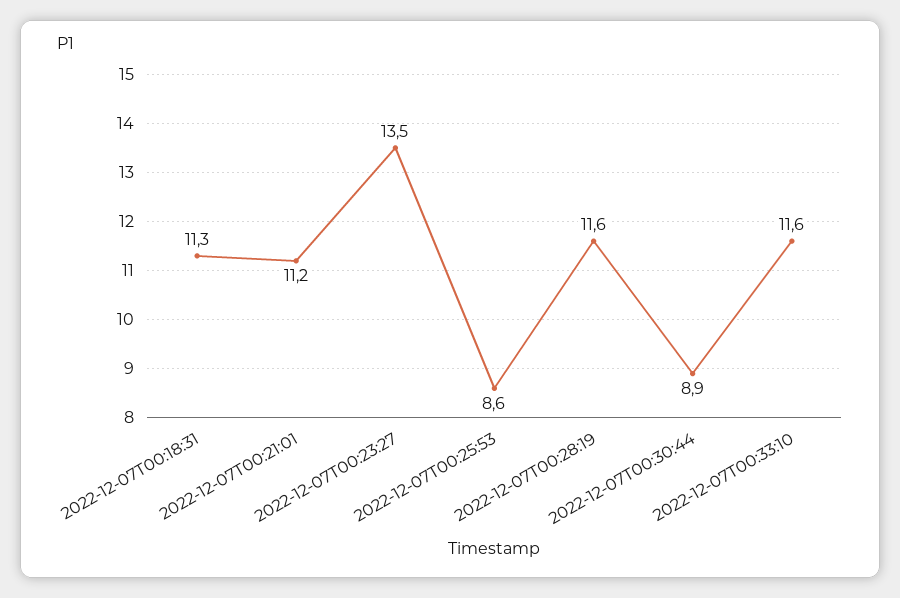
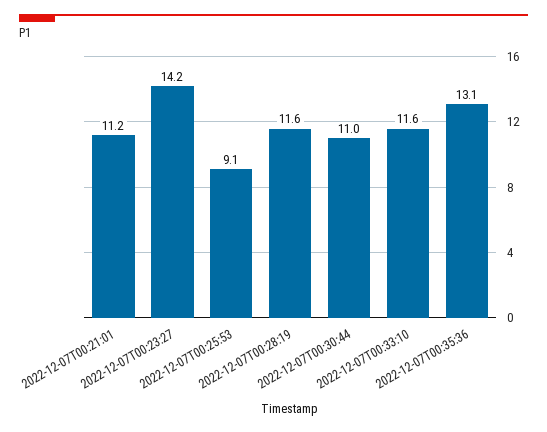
2022-12-07T00:18:31: 11.3 -> none
2022-12-07T00:23:27: 13.5 -> 14.2
2022-12-07T00:25:53: 8.6 -> 9.1
2022-12-07T00:30:44: 8.9 -> 11
2022-12-07T00:35:36: none -> 13.1

